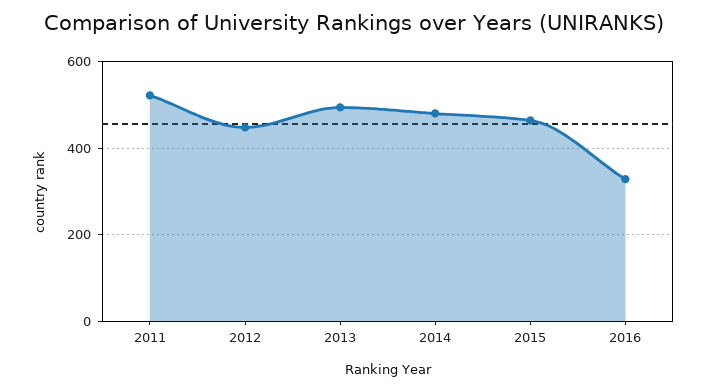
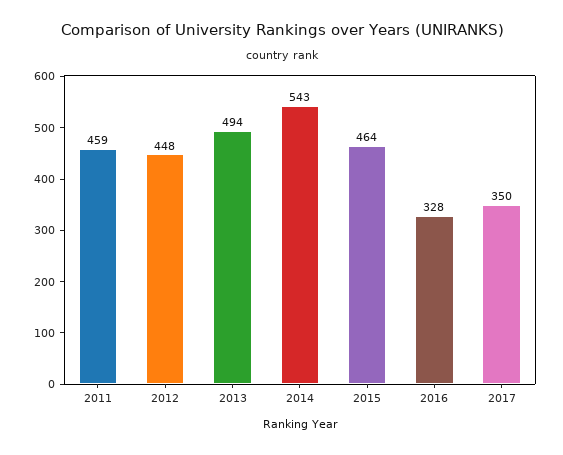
2011: 520 -> 459
2014: 480 -> 543
2017: none -> 350

